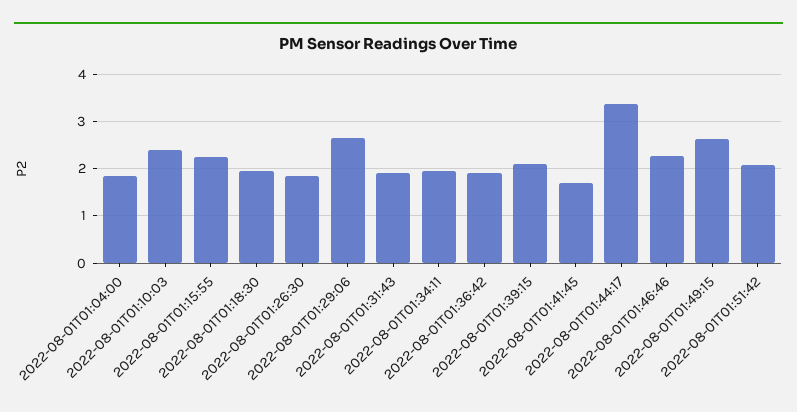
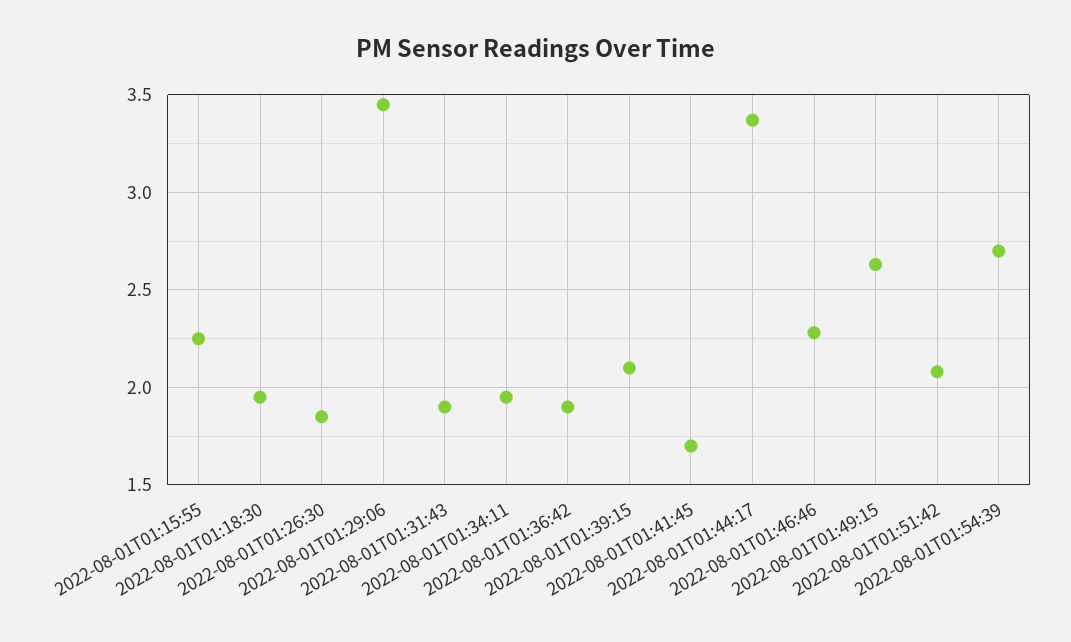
2022-08-01T01:04:00: 1.8 -> none
2022-08-01T01:10:03: 2.4 -> none
2022-08-01T01:29:06: 2.6 -> 3.45
2022-08-01T01:54:39: none -> 2.7

